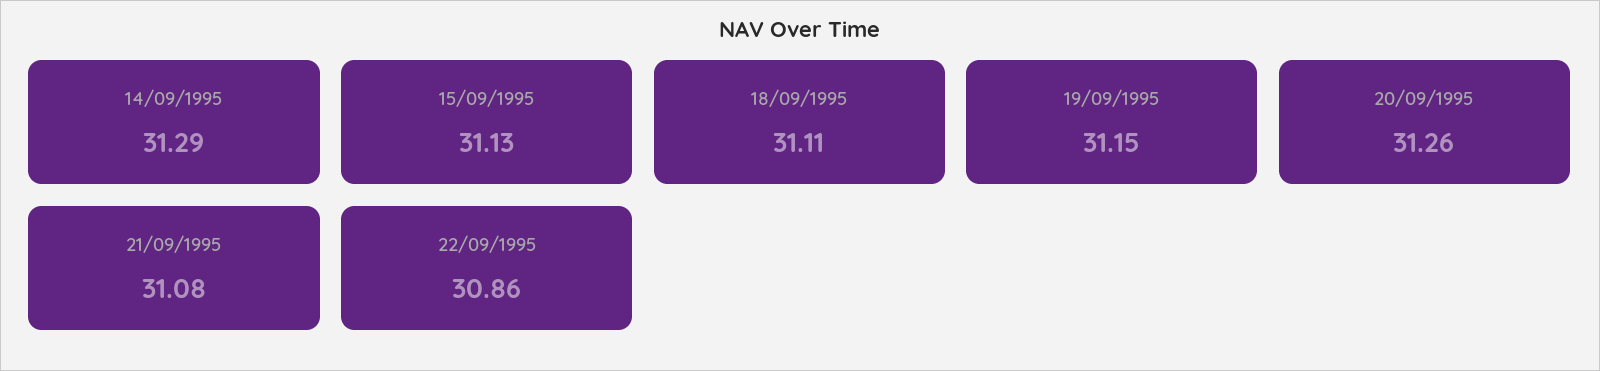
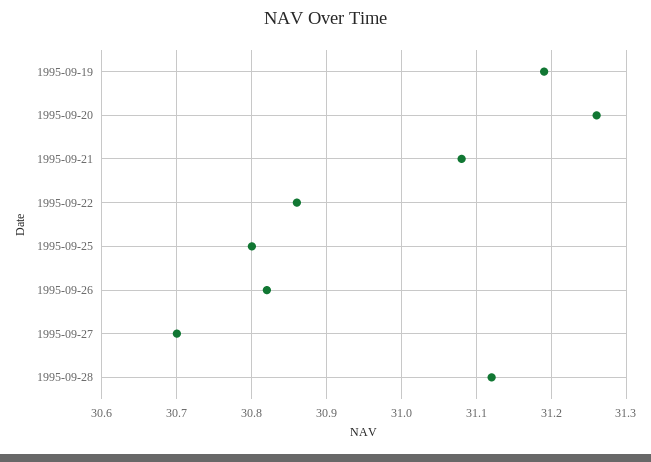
14/09/1995: 31.29 -> none
15/09/1995: 31.13 -> none
18/09/1995: 31.11 -> none
19/09/1995: 31.15 -> 31.19
1995-09-25: none -> 30.8
1995-09-26: none -> 30.82
1995-09-27: none -> 30.7
1995-09-28: none -> 31.12

